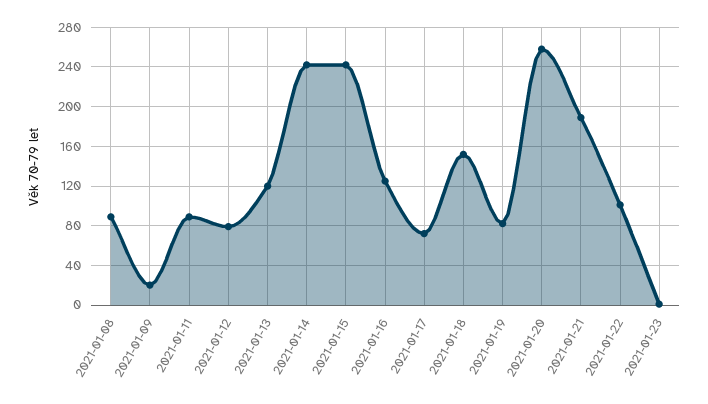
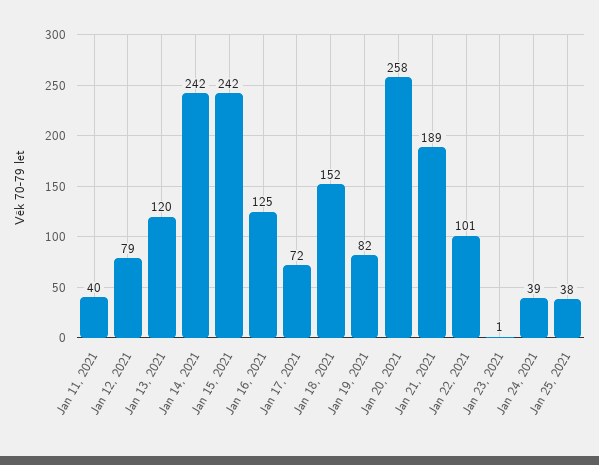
2021-01-08: 90 -> none
2021-01-09: 20 -> none
2021-01-11: 90 -> 40
Jan 24, 2021: none -> 39
Jan 25, 2021: none -> 38

